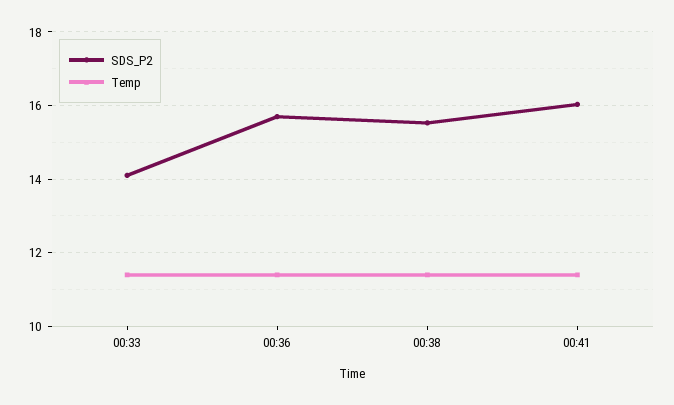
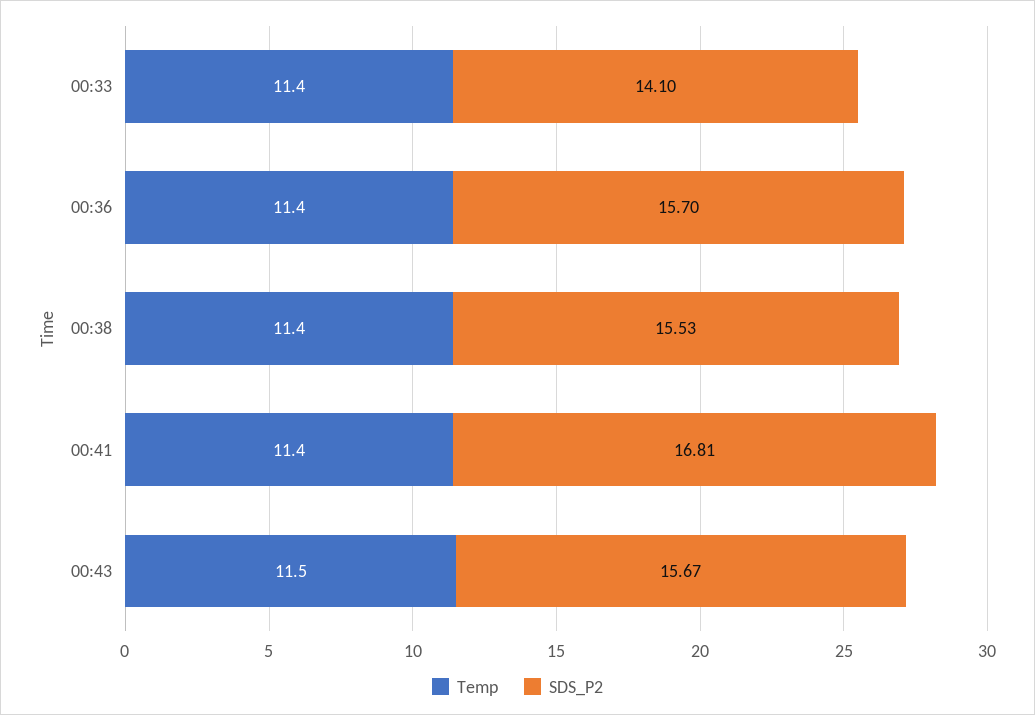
SDS_P2, 00:41: 16 -> 16.81
Temp, 00:43: none -> 11.5
SDS_P2, 00:43: none -> 15.67

